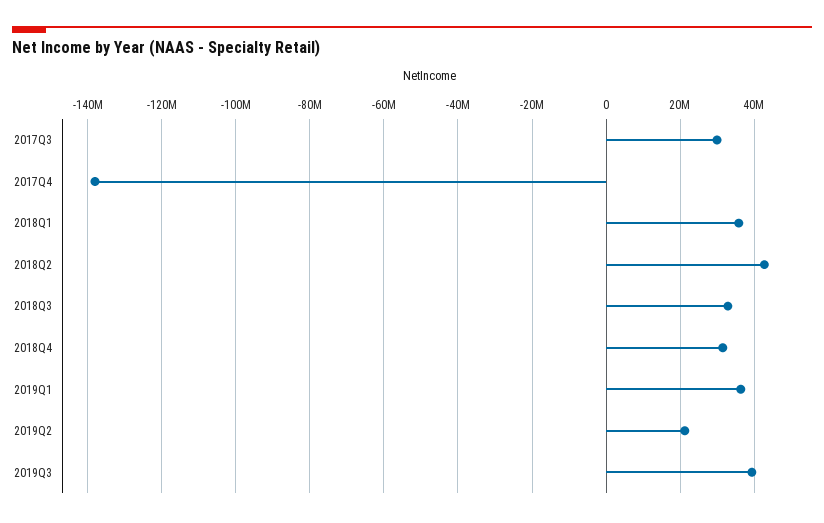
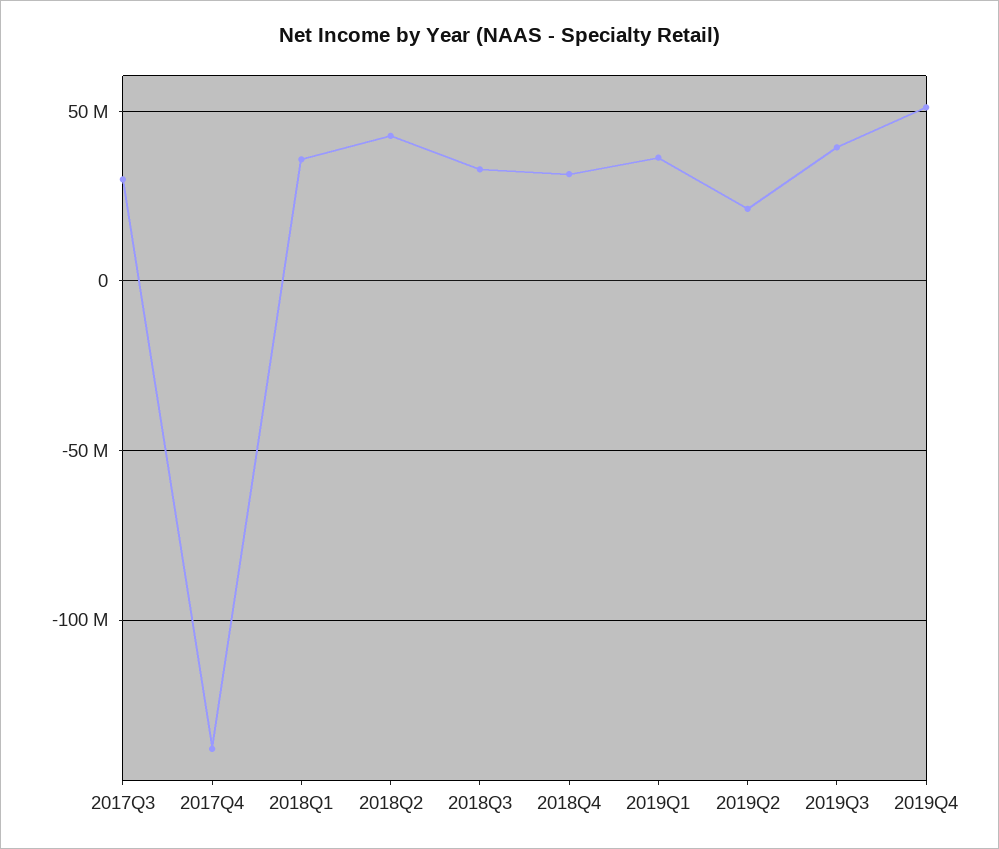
2019Q4: none -> 50000000

